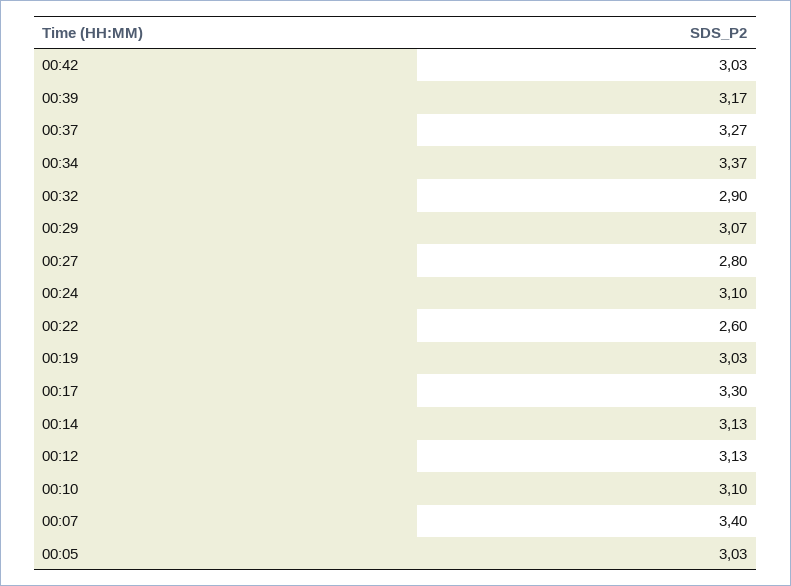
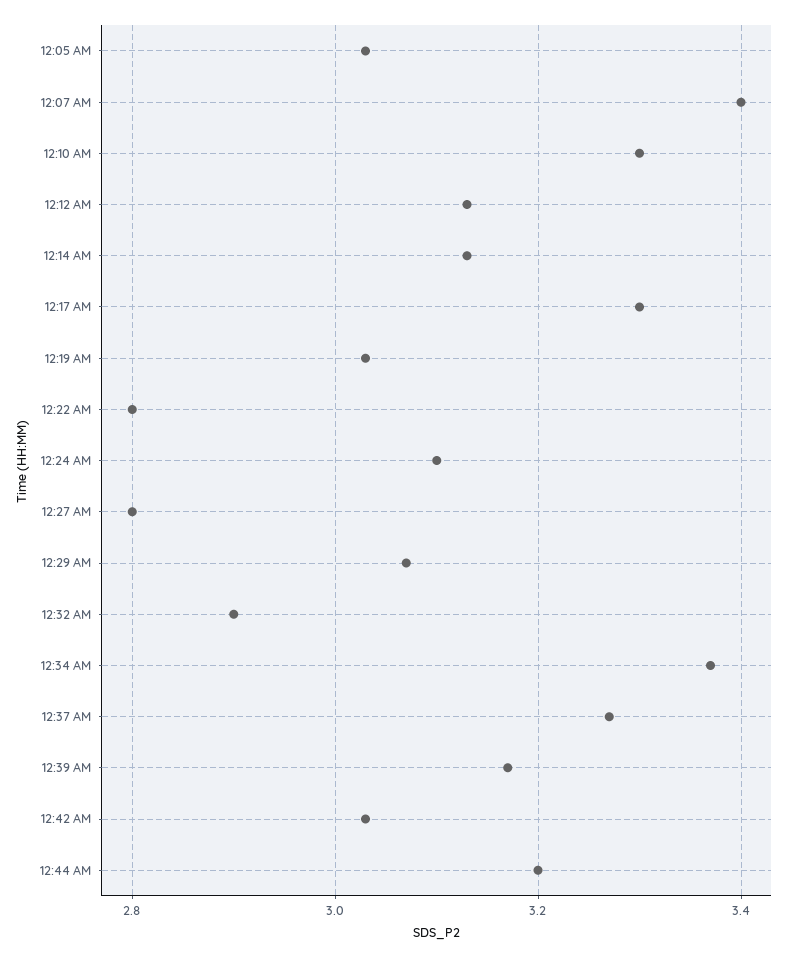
00:22: 2.6 -> 2.8
00:10: 3.1 -> 3.3
12:44 AM: none -> 3.2

